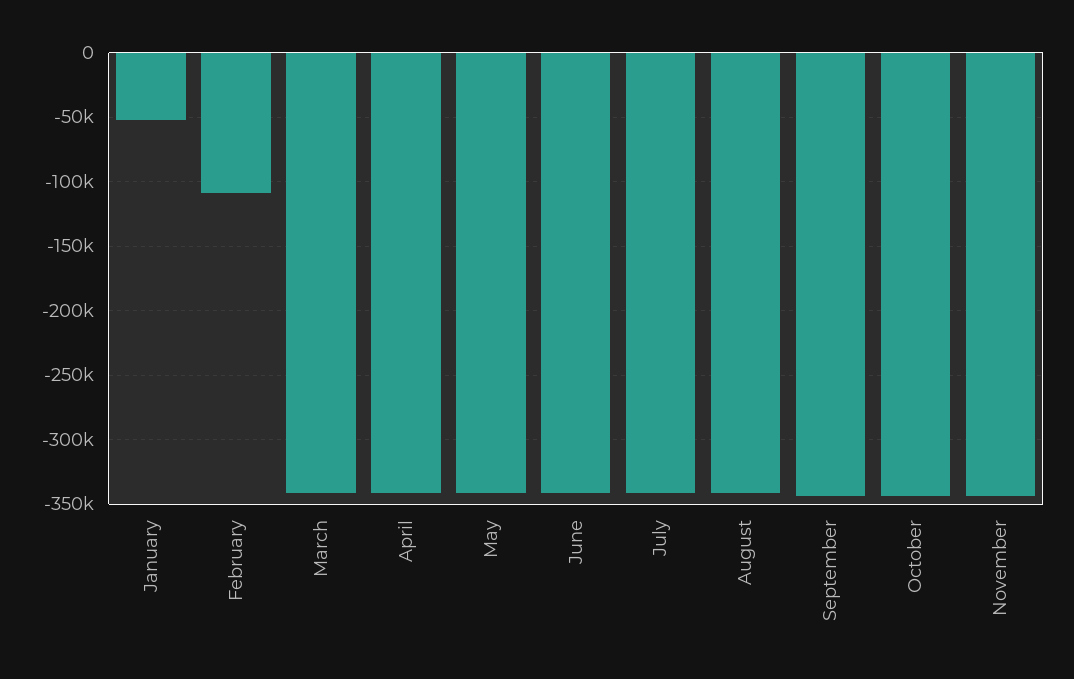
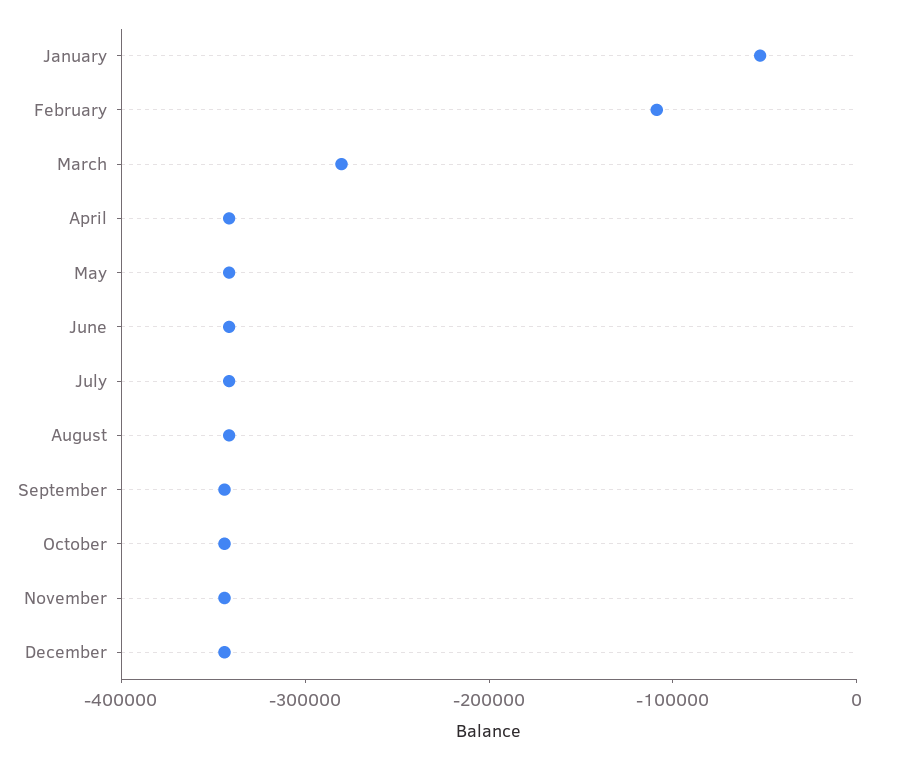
March: -340000 -> -280000
December: none -> -340000

